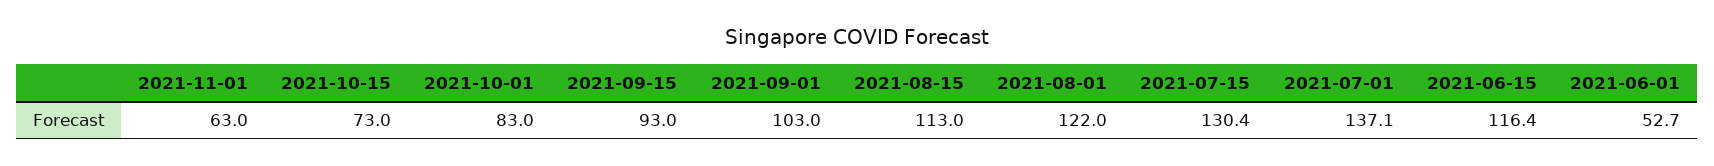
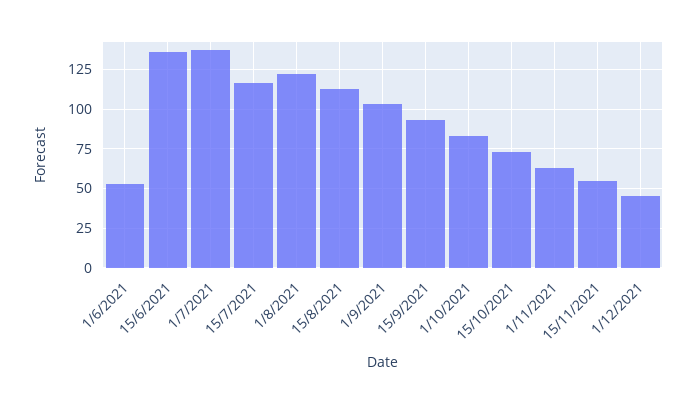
2021-07-15: 130.4 -> 115
2021-06-15: 116.4 -> 135
15/11/2021: none -> 55
1/12/2021: none -> 45

